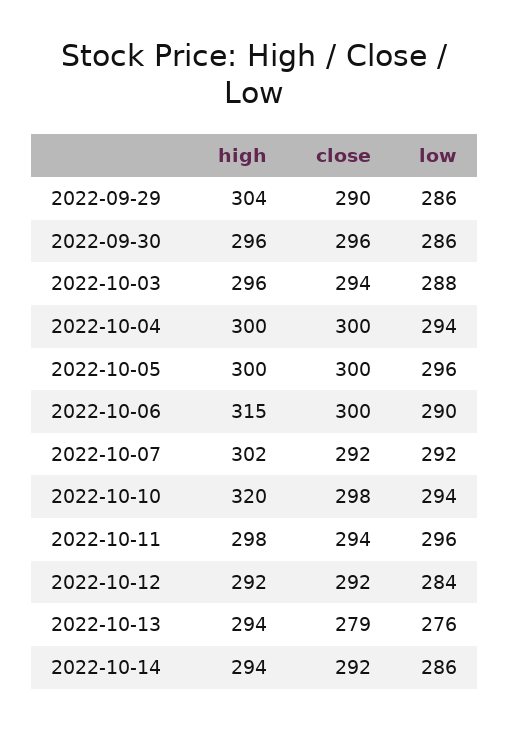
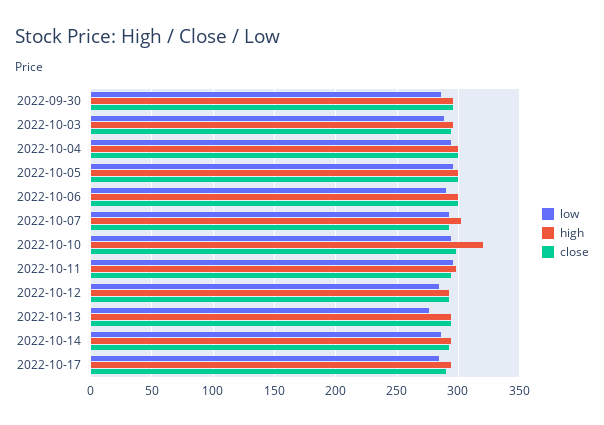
high, 2022-09-29: 304 -> none
close, 2022-09-29: 290 -> none
low, 2022-09-29: 286 -> none
high, 2022-10-06: 315 -> 300
close, 2022-10-13: 279 -> 295
low, 2022-10-17: none -> 285
high, 2022-10-17: none -> 295
close, 2022-10-17: none -> 290

